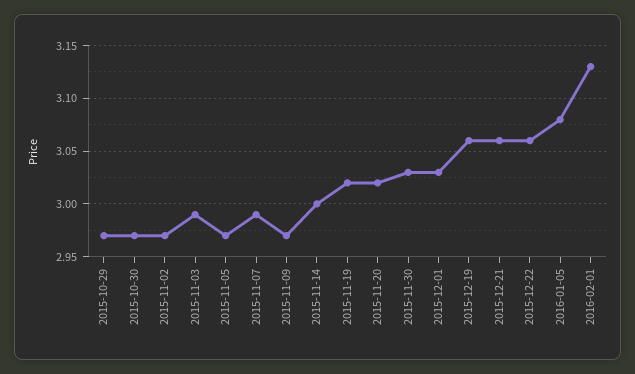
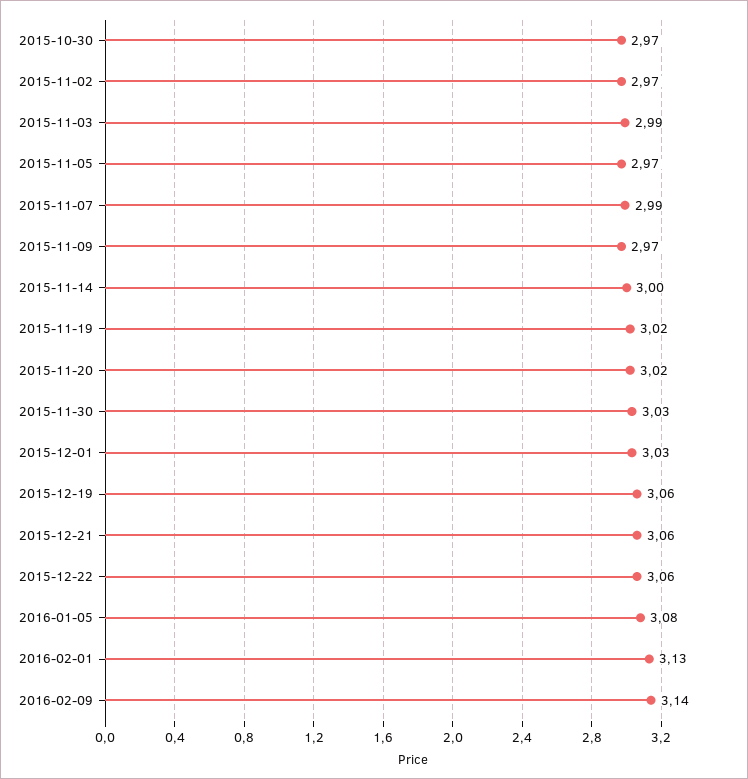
2015-10-29: 2.97 -> none
2016-02-09: none -> 3.14

